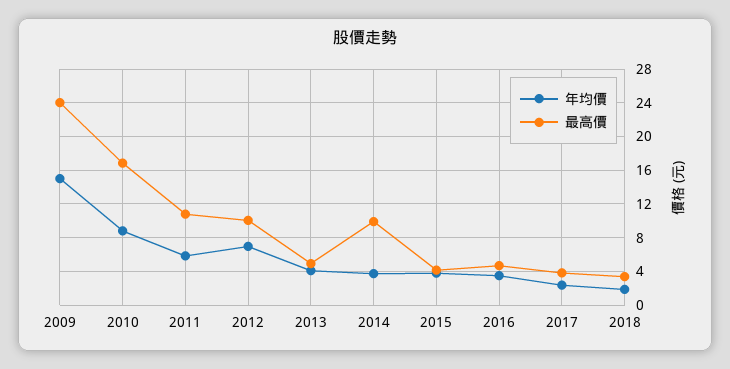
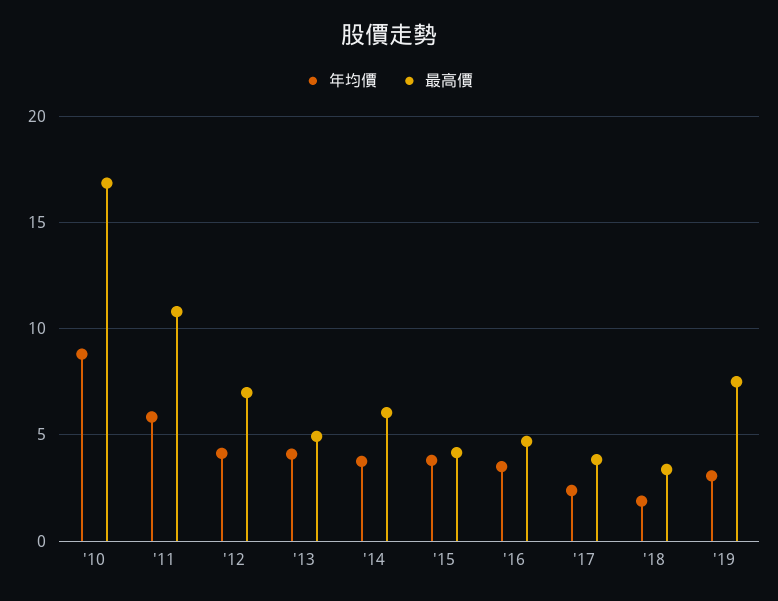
年均價, 2009: 15 -> none
最高價, 2009: 24 -> none
年均價, 2012: 7 -> 4
最高價, 2012: 10 -> 7
最高價, 2014: 10 -> 6
年均價, '19: none -> 3
最高價, '19: none -> 7.5

